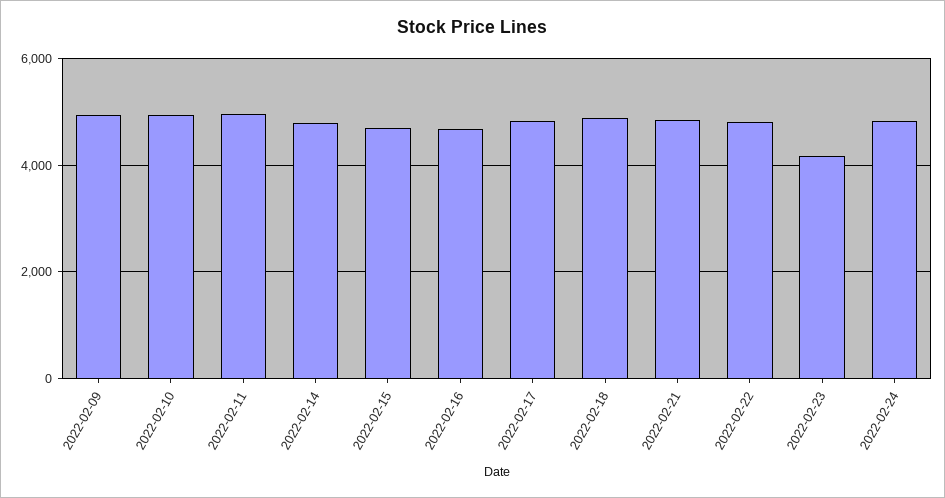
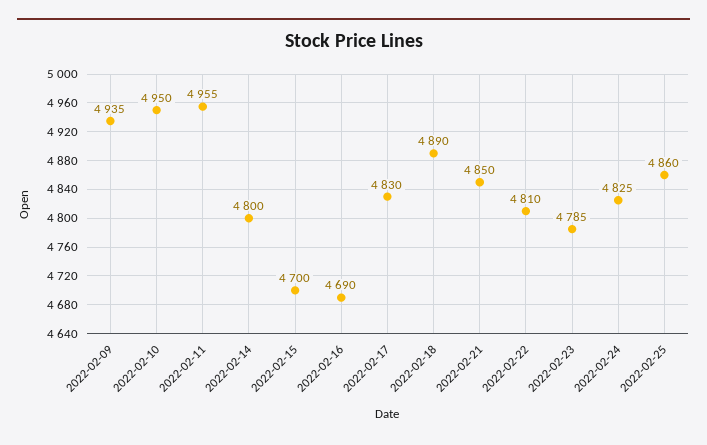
2022-02-23: 4200 -> 4785
2022-02-25: none -> 4860

